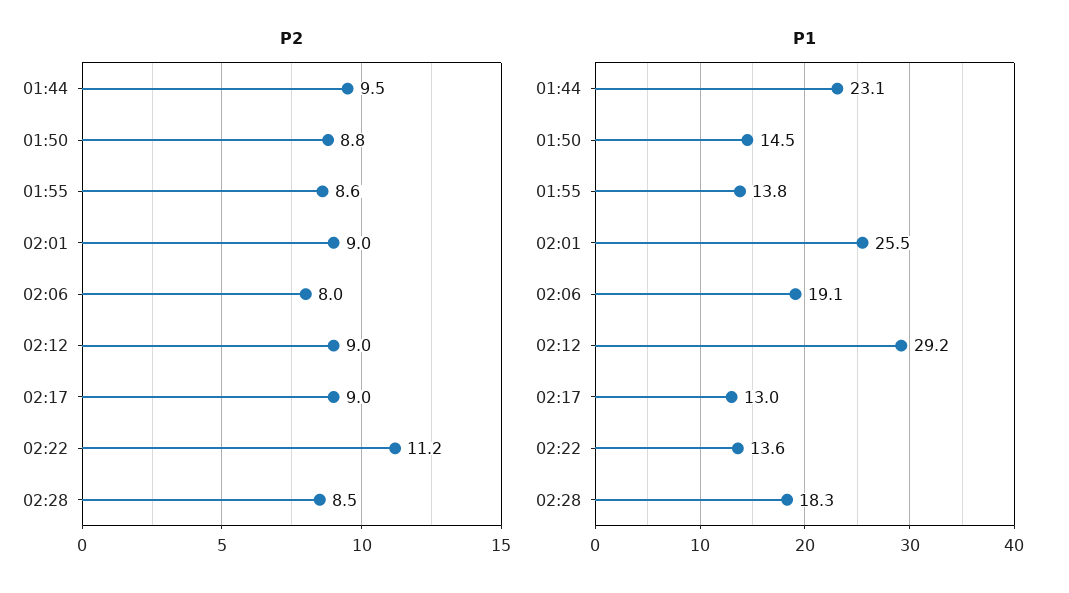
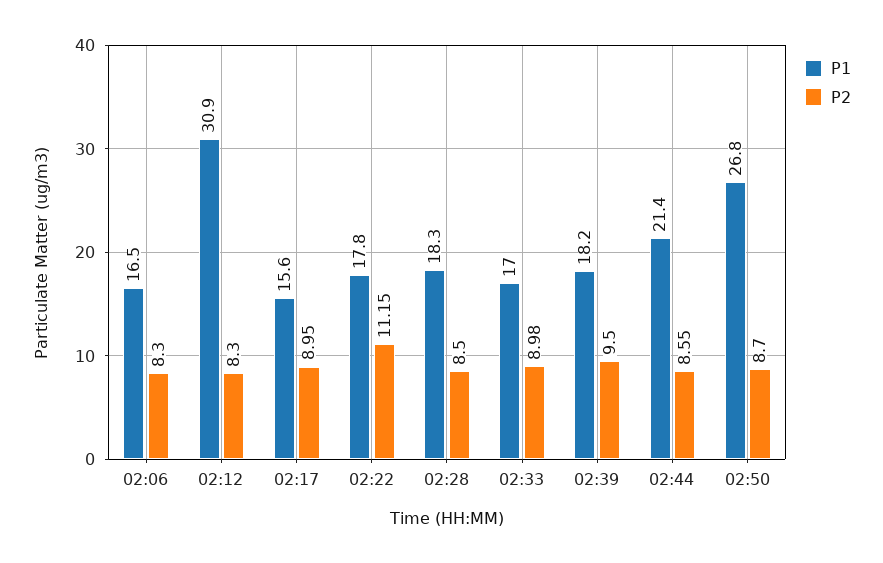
P2, 01:44: 9.5 -> none
P2, 01:50: 8.8 -> none
P2, 01:55: 8.6 -> none
P2, 02:01: 9 -> none
P2, 02:06: 8 -> 8.3
P2, 02:12: 9 -> 8.3
P1, 01:44: 23.1 -> none
P1, 01:50: 14.5 -> none
P1, 01:55: 13.8 -> none
P1, 02:01: 25.5 -> none
P1, 02:06: 19.1 -> 16.5
P1, 02:12: 29.2 -> 30.9
P1, 02:17: 13 -> 15.6
P1, 02:22: 13.6 -> 17.8
P1, 02:33: none -> 17
P2, 02:33: none -> 8.98
P1, 02:39: none -> 18.2
P2, 02:39: none -> 9.5
P1, 02:44: none -> 21.4
P2, 02:44: none -> 8.55
P1, 02:50: none -> 26.8
P2, 02:50: none -> 8.7

